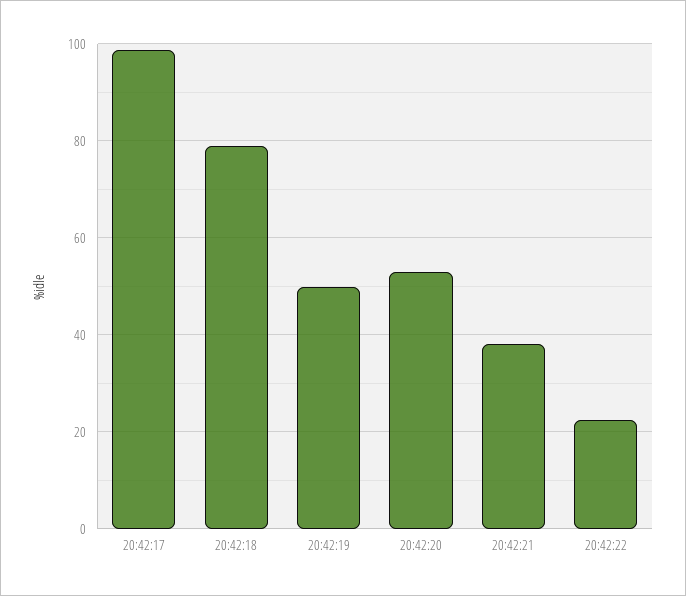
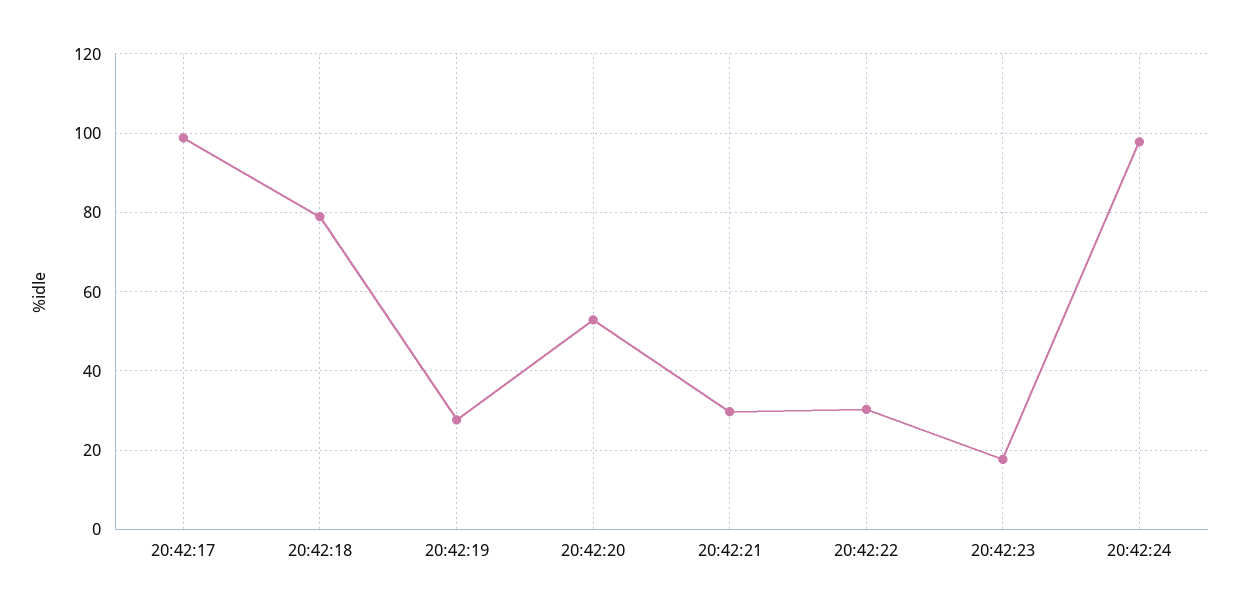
20:42:19: 50 -> 28
20:42:21: 38 -> 30
20:42:22: 22 -> 30
20:42:23: none -> 18
20:42:24: none -> 98

